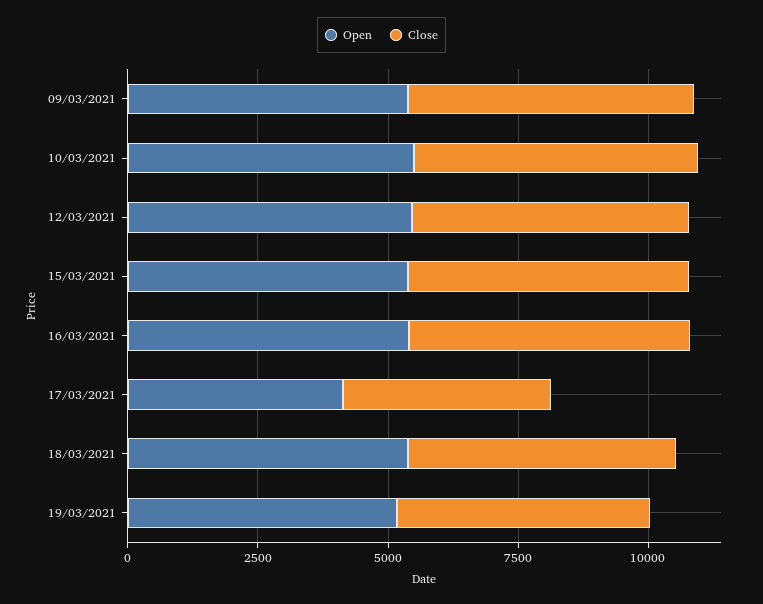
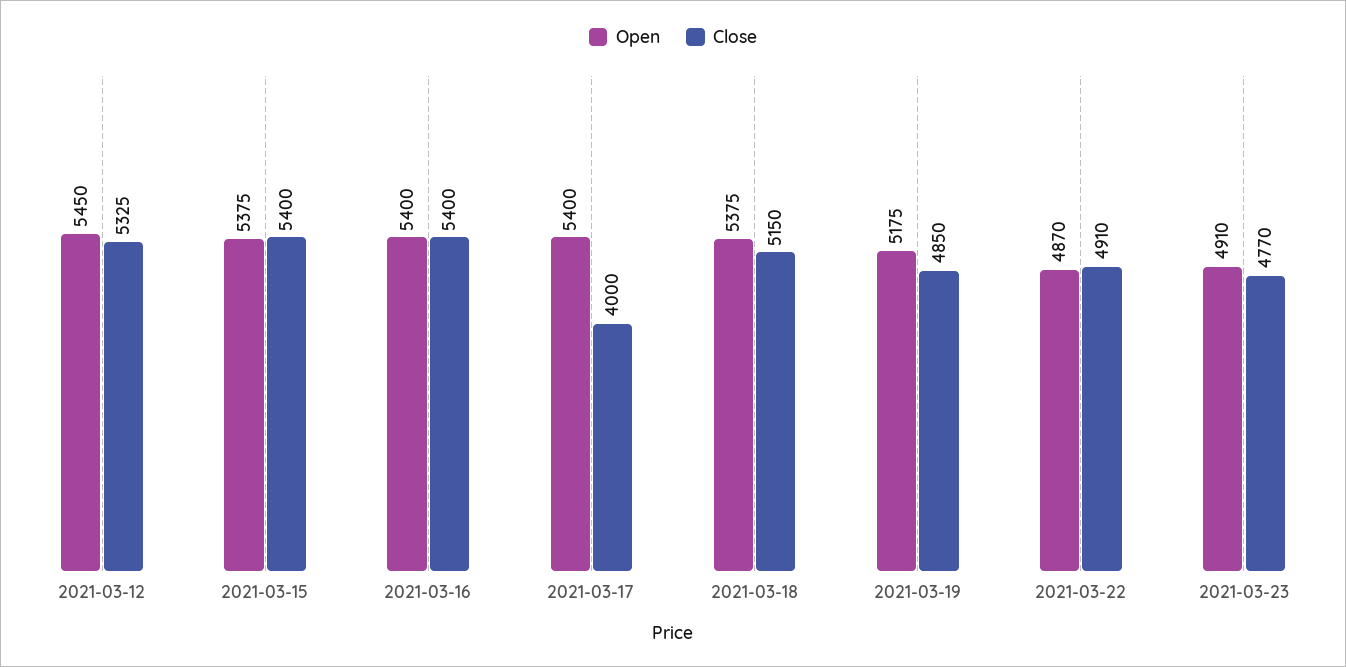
Open, 09/03/2021: 5500 -> none
Close, 09/03/2021: 5500 -> none
Open, 10/03/2021: 5500 -> none
Close, 10/03/2021: 5500 -> none
Open, 17/03/2021: 4000 -> 5400
Open, 2021-03-22: none -> 4870
Close, 2021-03-22: none -> 4910
Open, 2021-03-23: none -> 4910
Close, 2021-03-23: none -> 4770

